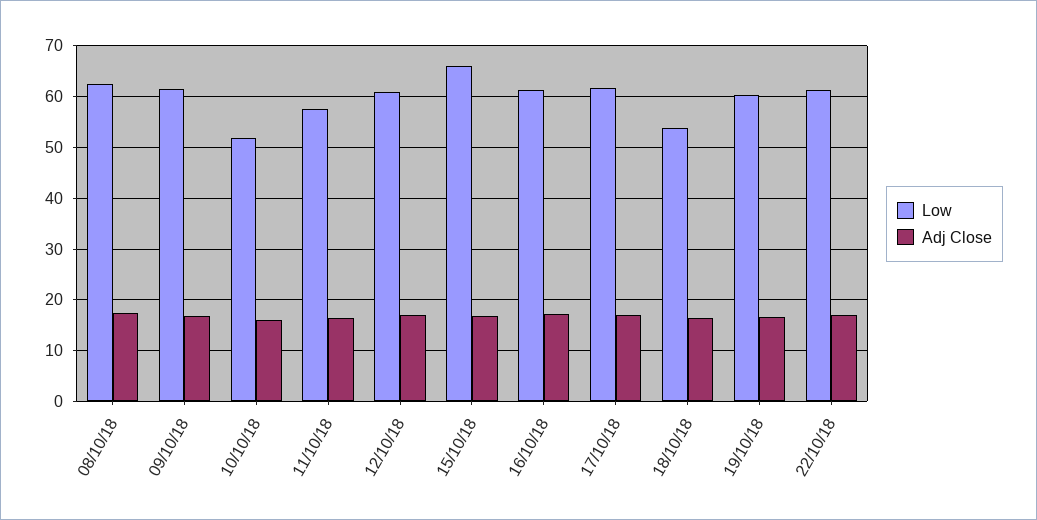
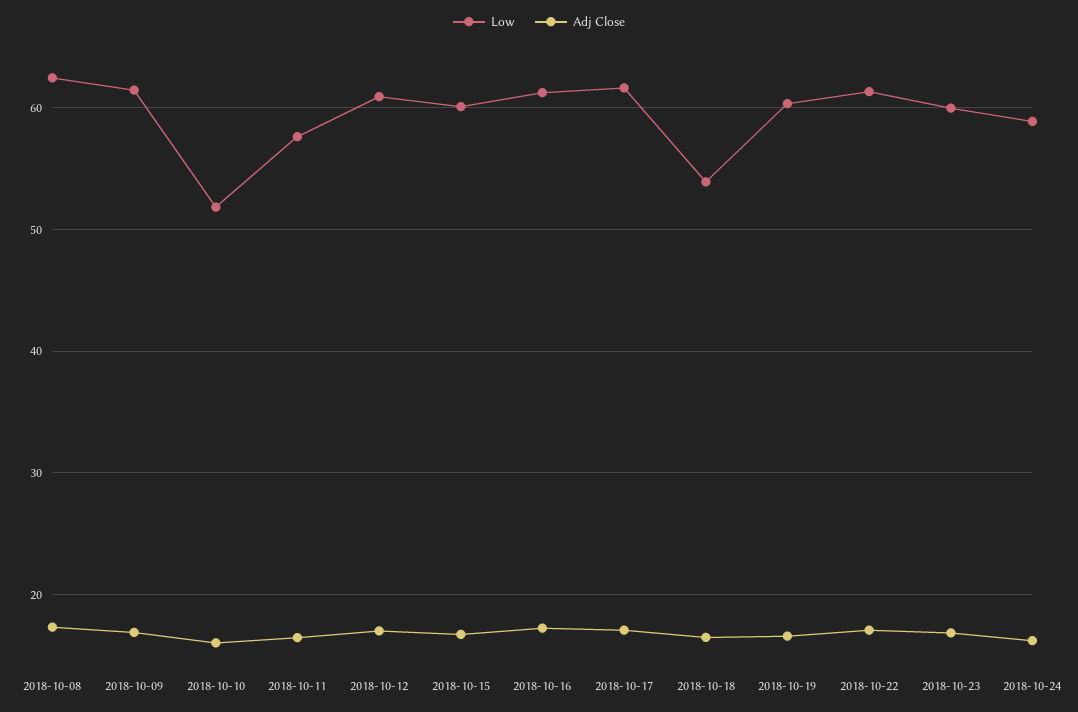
Low, 15/10/18: 66 -> 60
Low, 2018-10-23: none -> 60
Adj Close, 2018-10-23: none -> 17
Low, 2018-10-24: none -> 59
Adj Close, 2018-10-24: none -> 16

